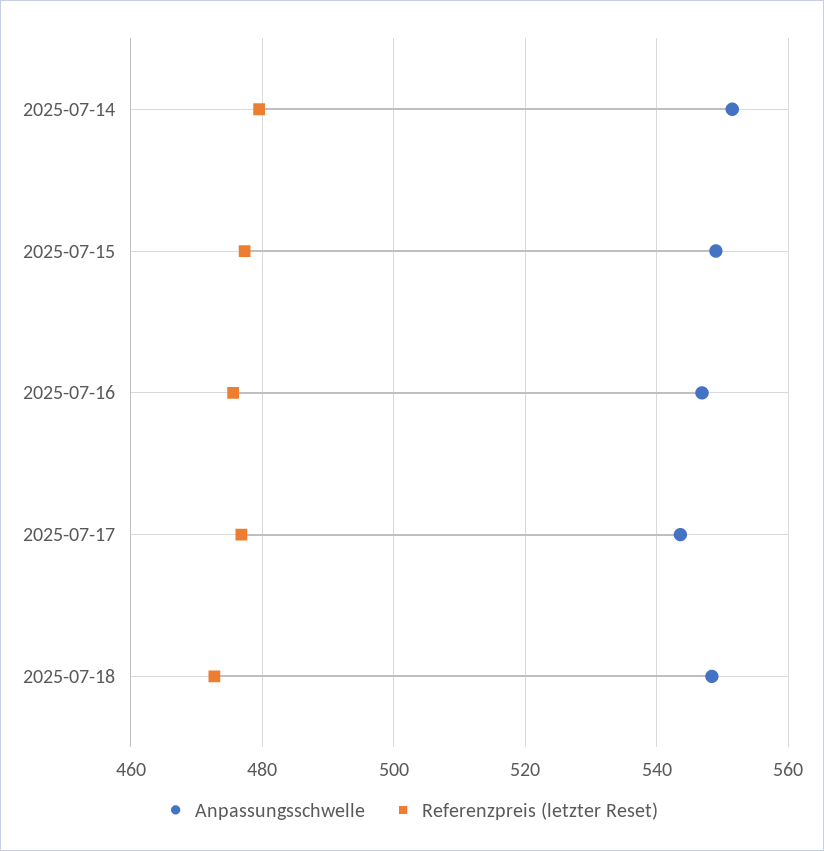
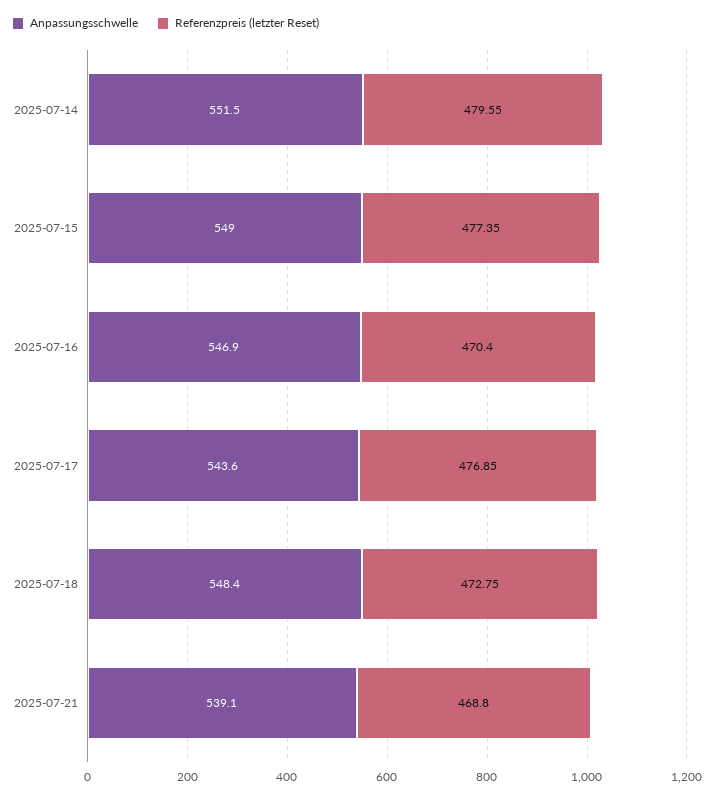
Referenzpreis (letzter Reset), 2025-07-16: 476 -> 470.4
Anpassungsschwelle, 2025-07-21: none -> 539.1
Referenzpreis (letzter Reset), 2025-07-21: none -> 468.8

